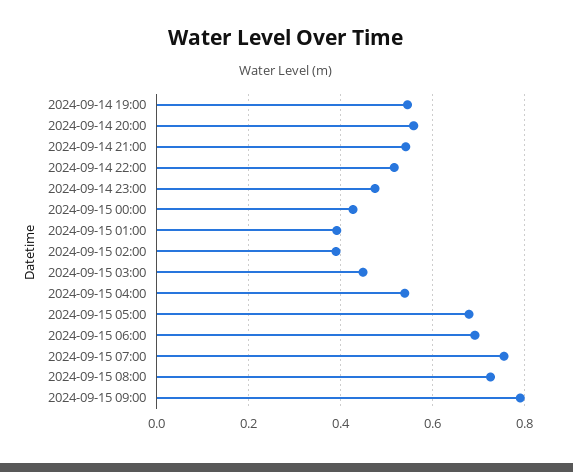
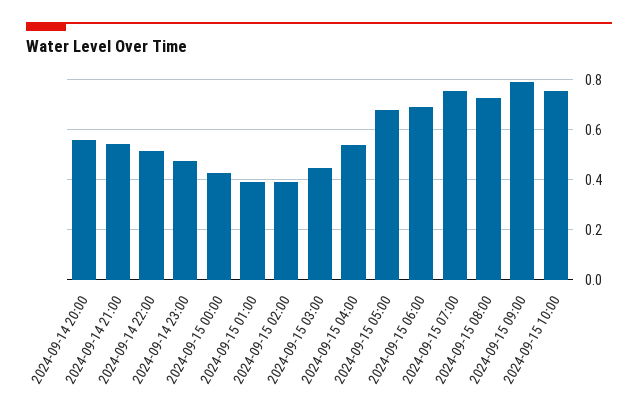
2024-09-14 19:00: 0.54 -> none
2024-09-15 10:00: none -> 0.75

